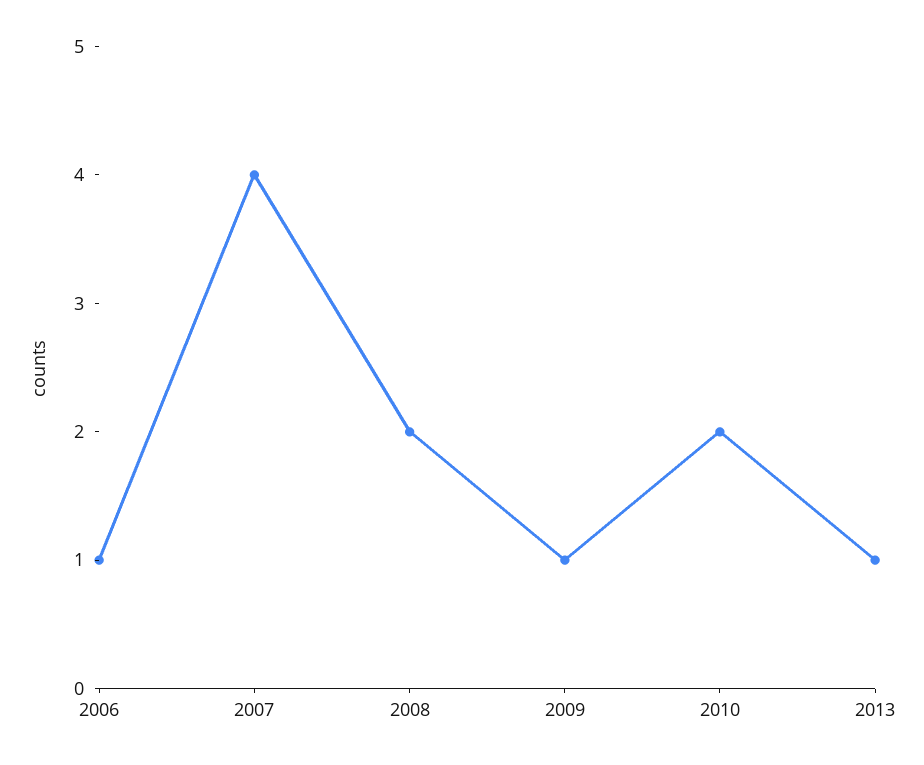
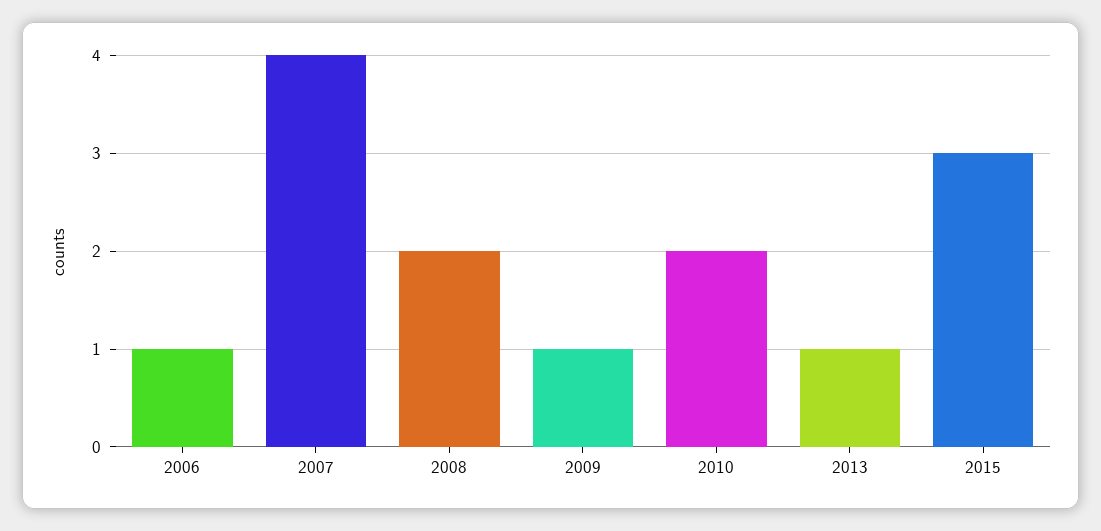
2015: none -> 3

